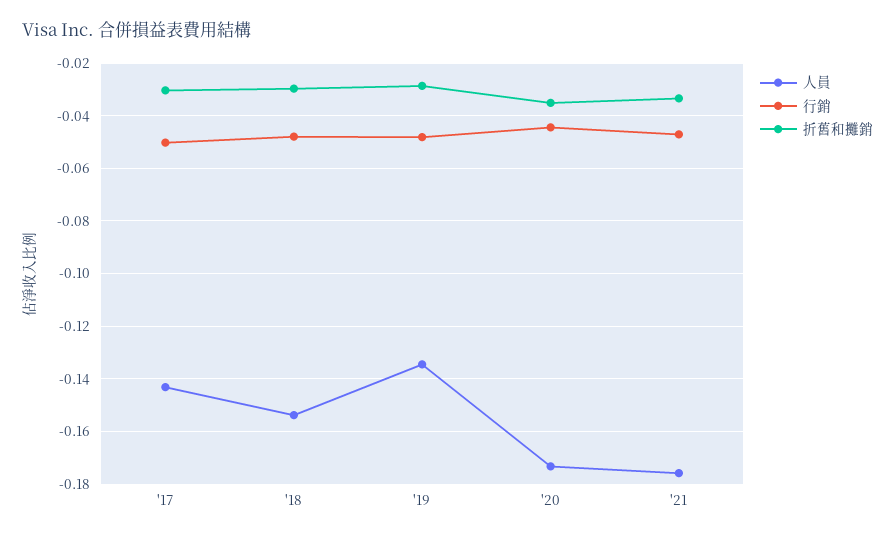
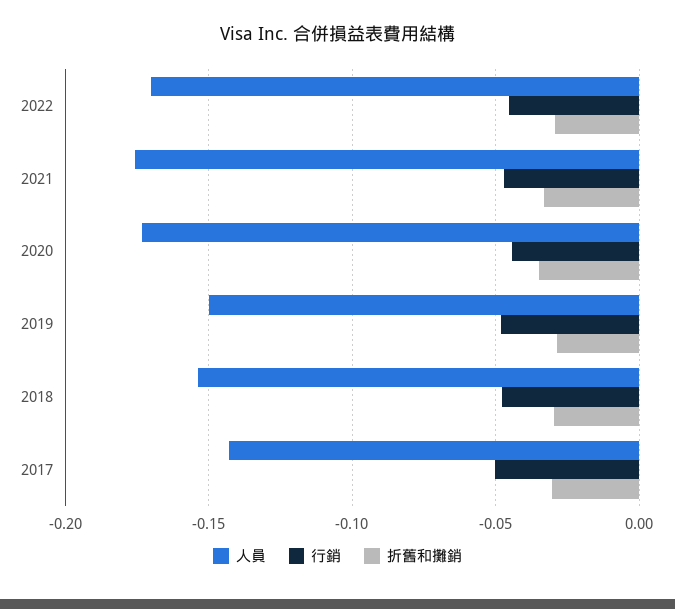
人員, '19: -0.135 -> -0.15
人員, 2022: none -> -0.17
行銷, 2022: none -> -0.045
折舊和攤銷, 2022: none -> -0.03

